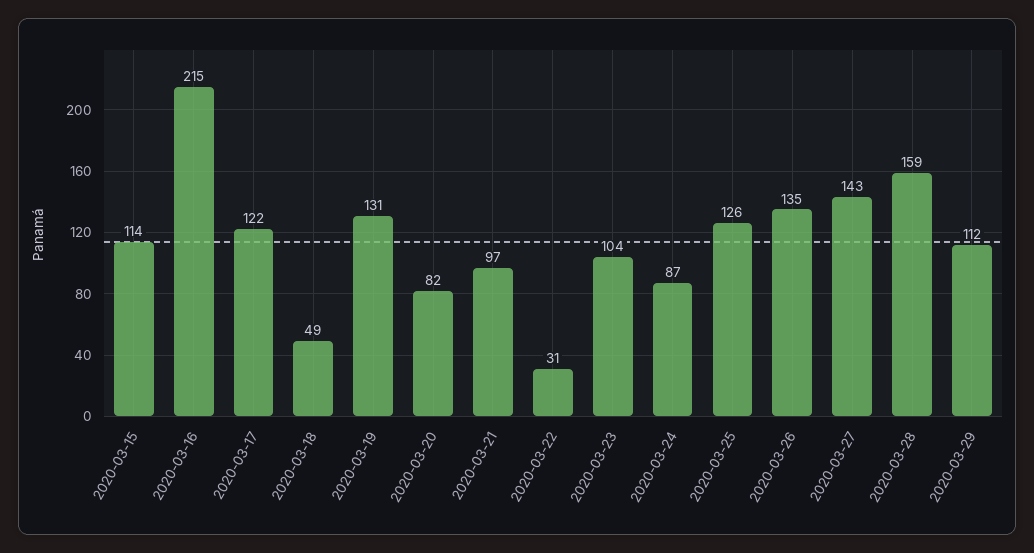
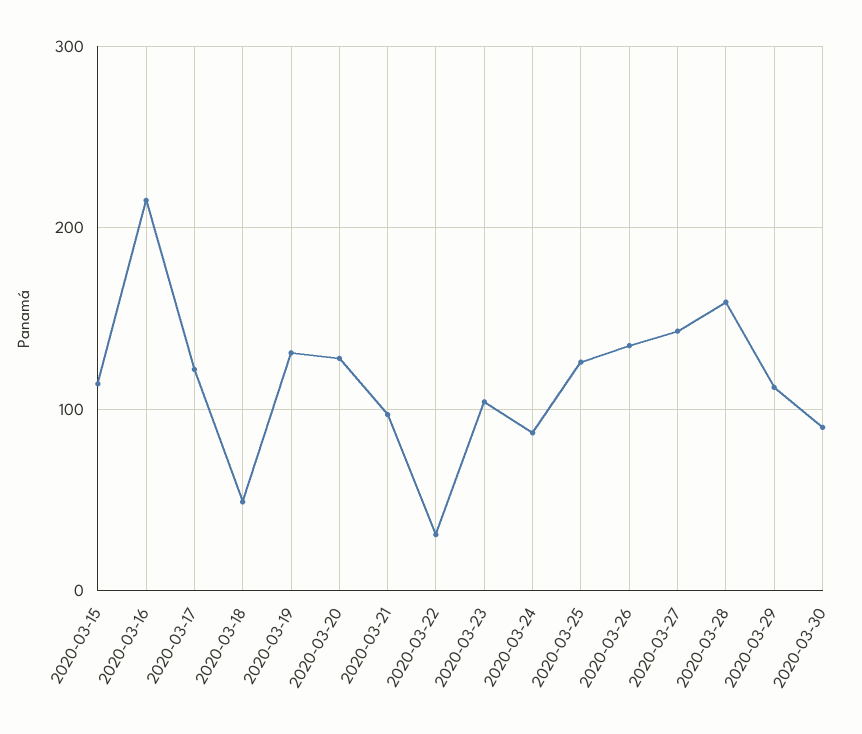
2020-03-20: 82 -> 130
2020-03-30: none -> 90

